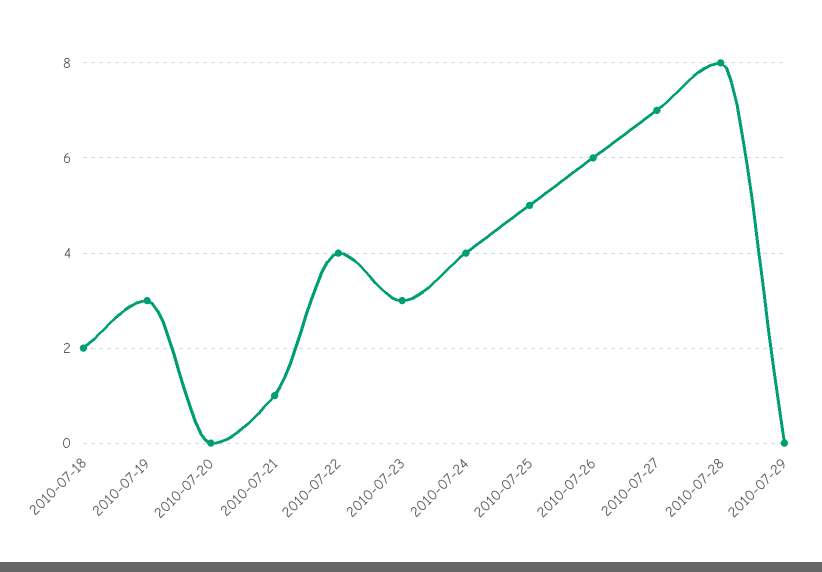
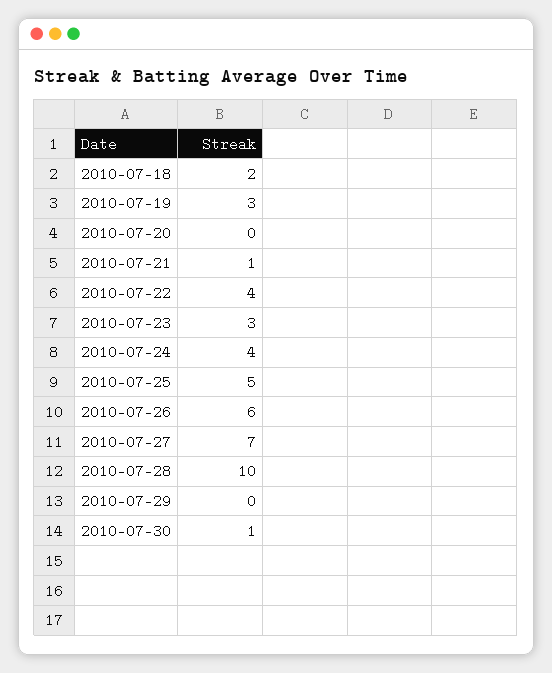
2010-07-28: 8 -> 10
2010-07-30: none -> 1

